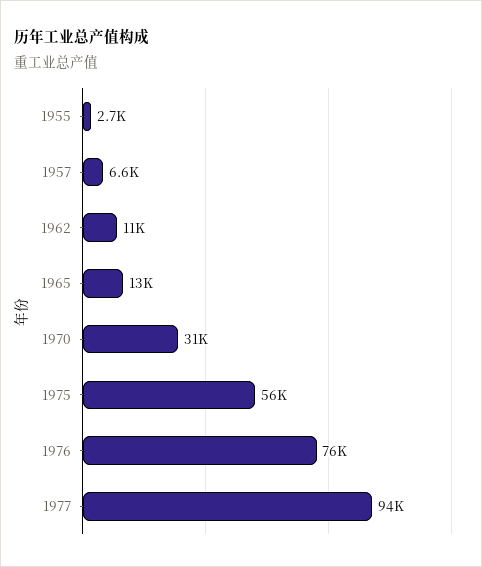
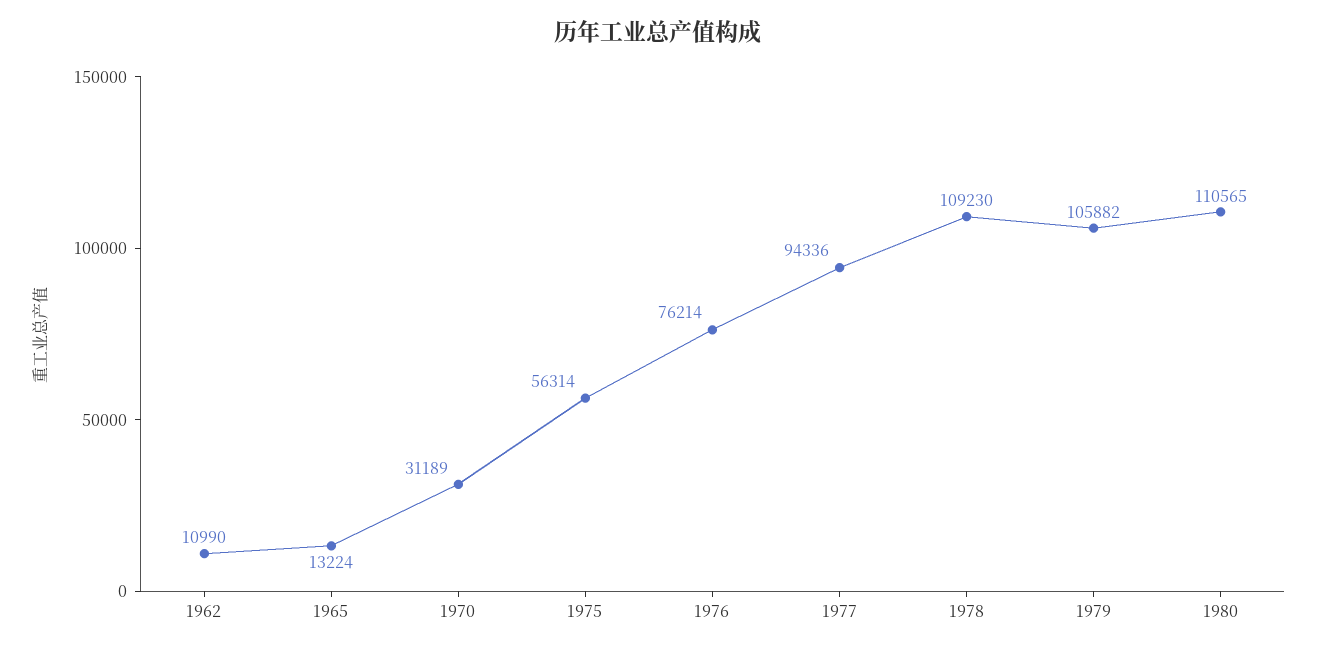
1955: 2700 -> none
1957: 6600 -> none
1978: none -> 109230
1979: none -> 105882
1980: none -> 110565

